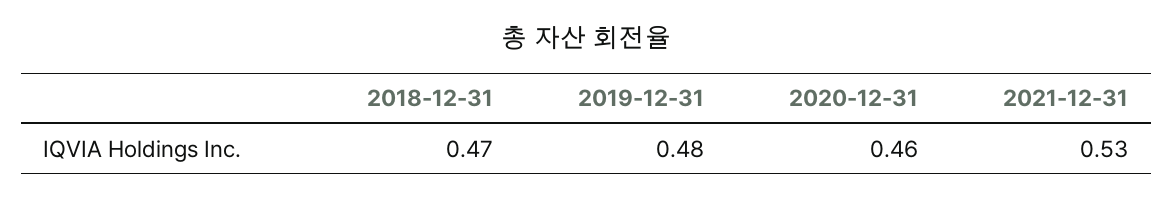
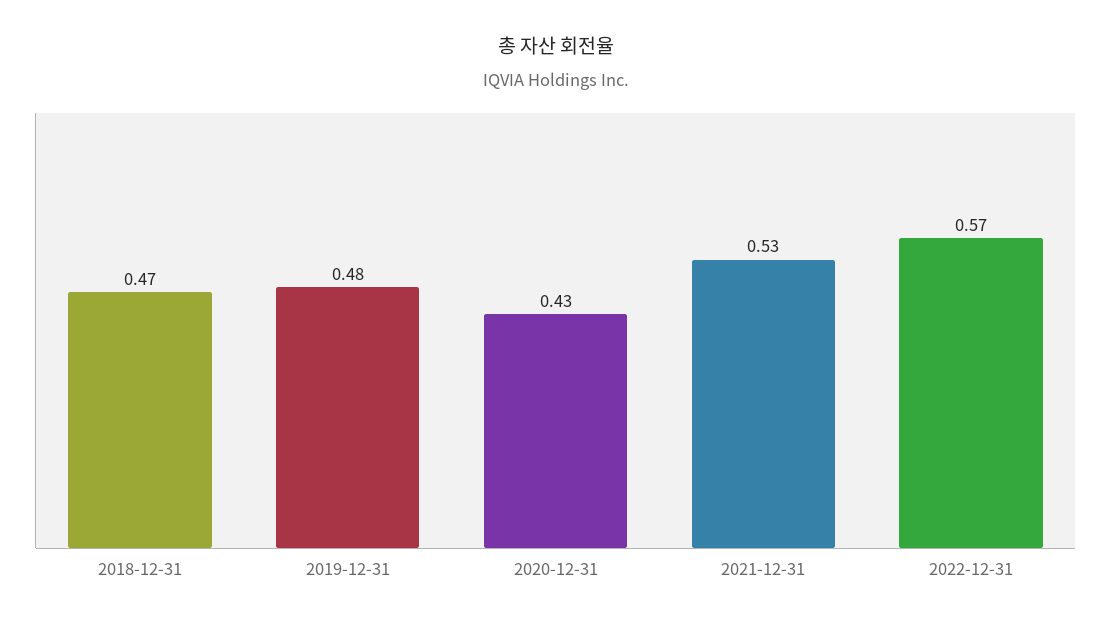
2020-12-31: 0.46 -> 0.43
2022-12-31: none -> 0.57

